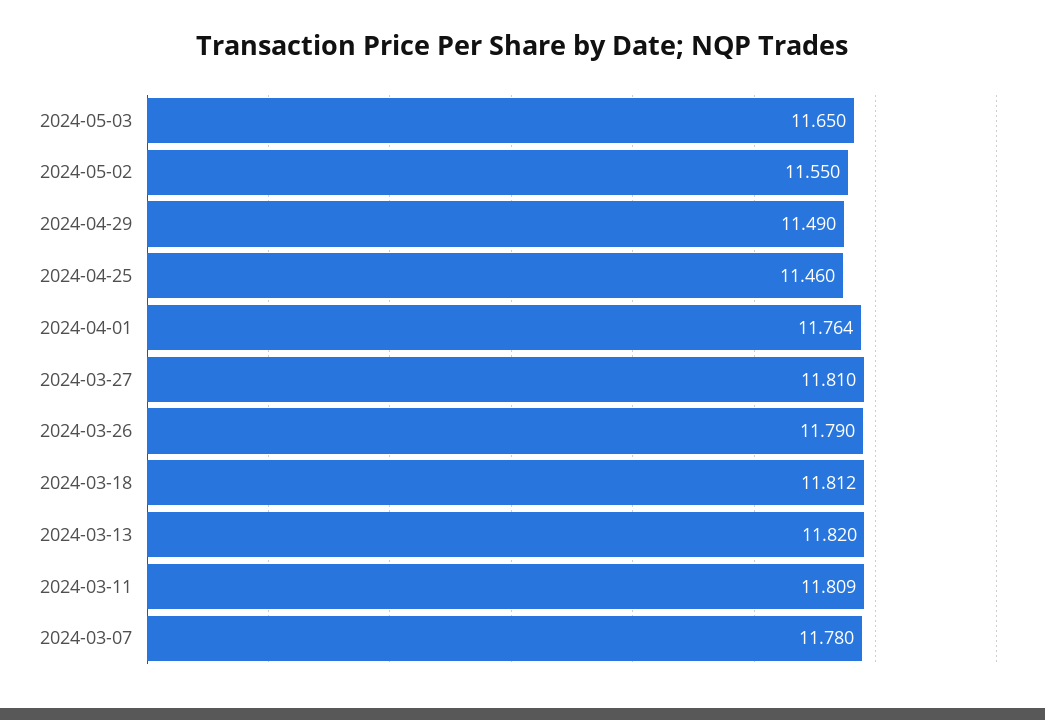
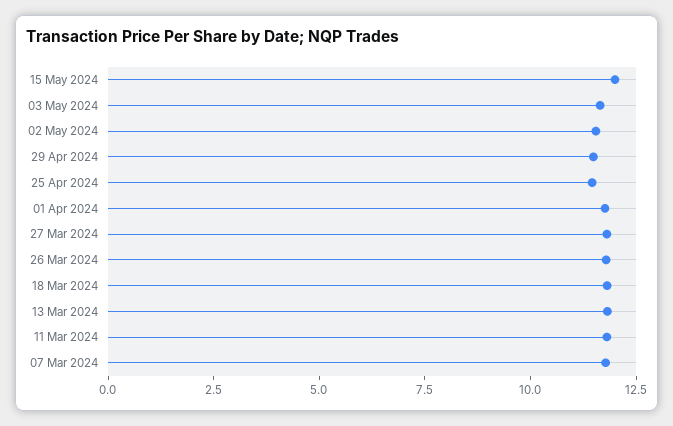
15 May 2024: none -> 12

